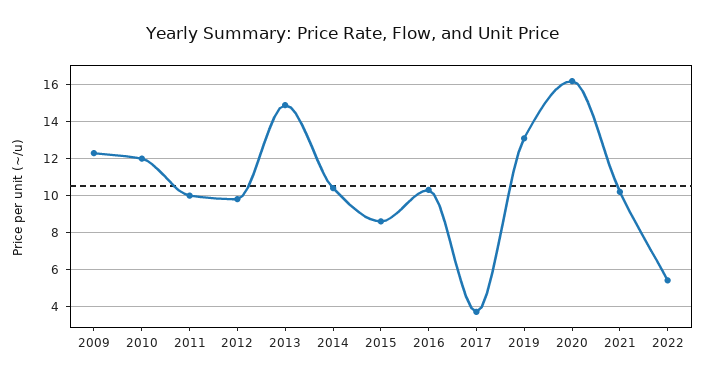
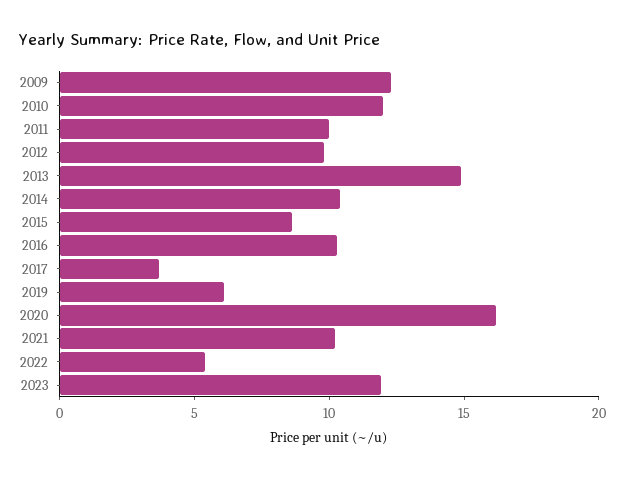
2019: 13 -> 6
2023: none -> 12

